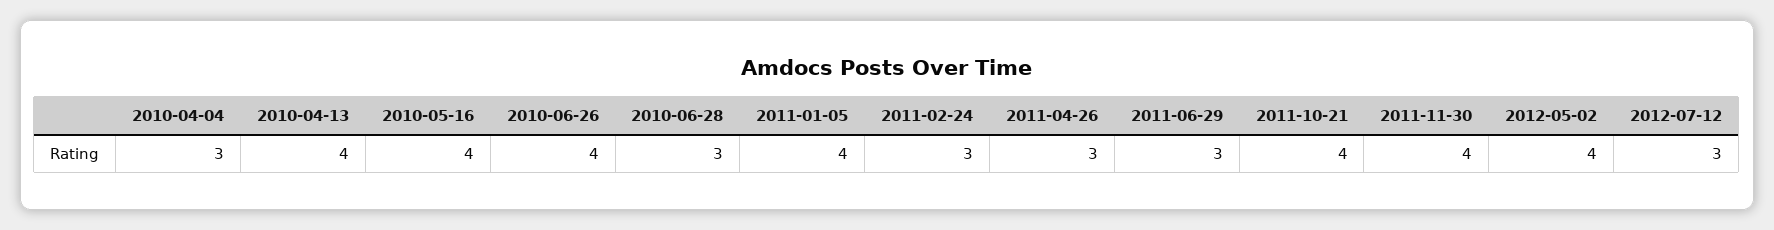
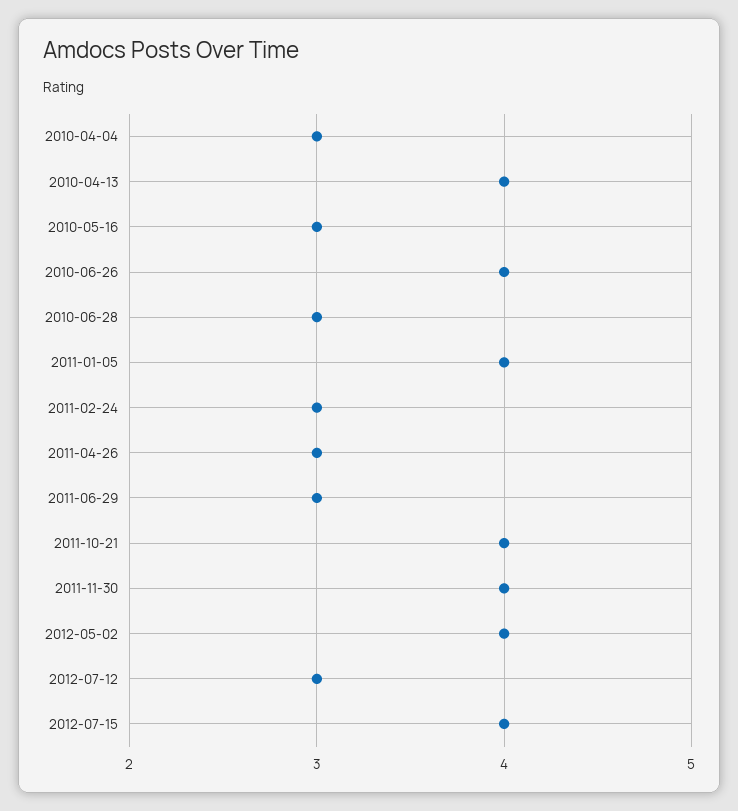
2010-05-16: 4 -> 3
2012-07-15: none -> 4

